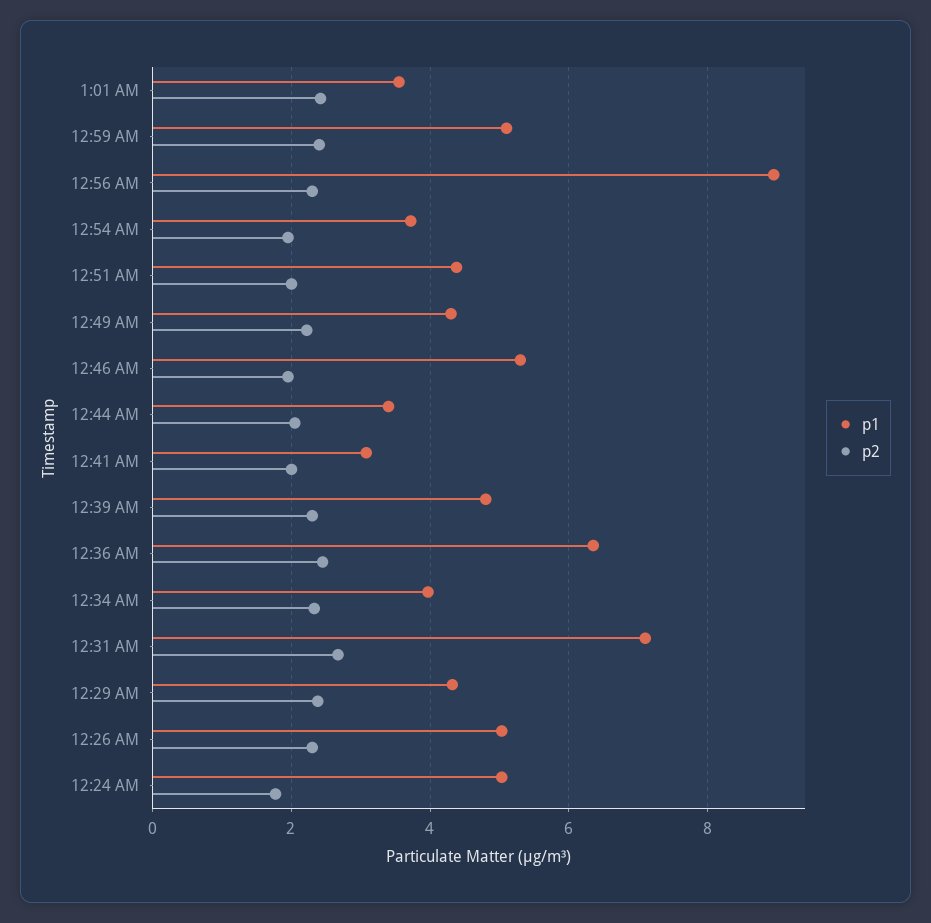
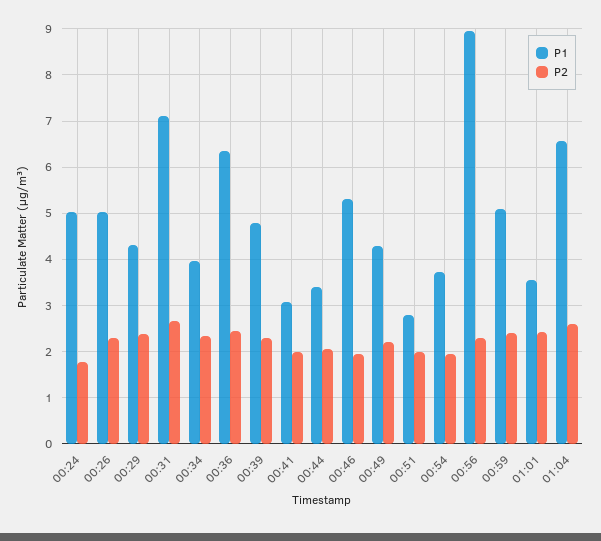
p1, 12:51 AM: 4.4 -> 2.8
p1, 01:04: none -> 6.6
p2, 01:04: none -> 2.6

